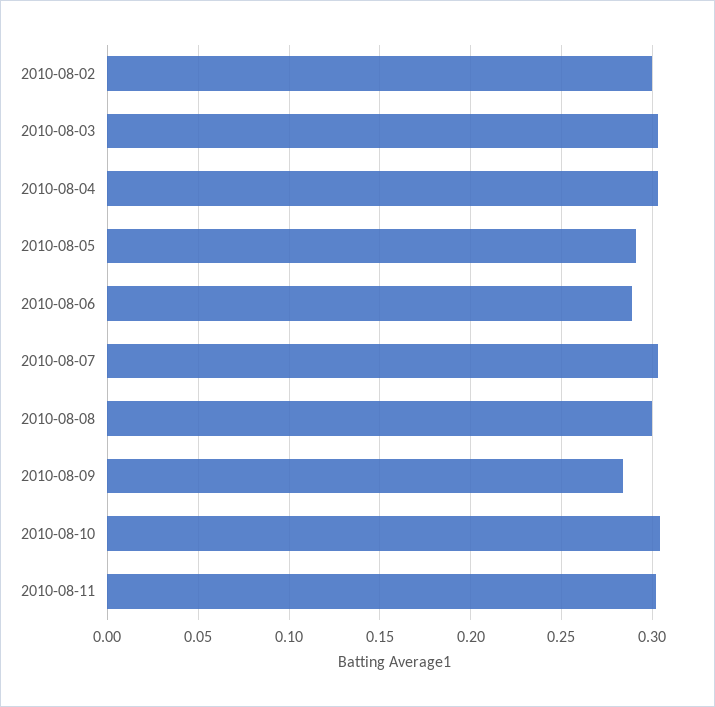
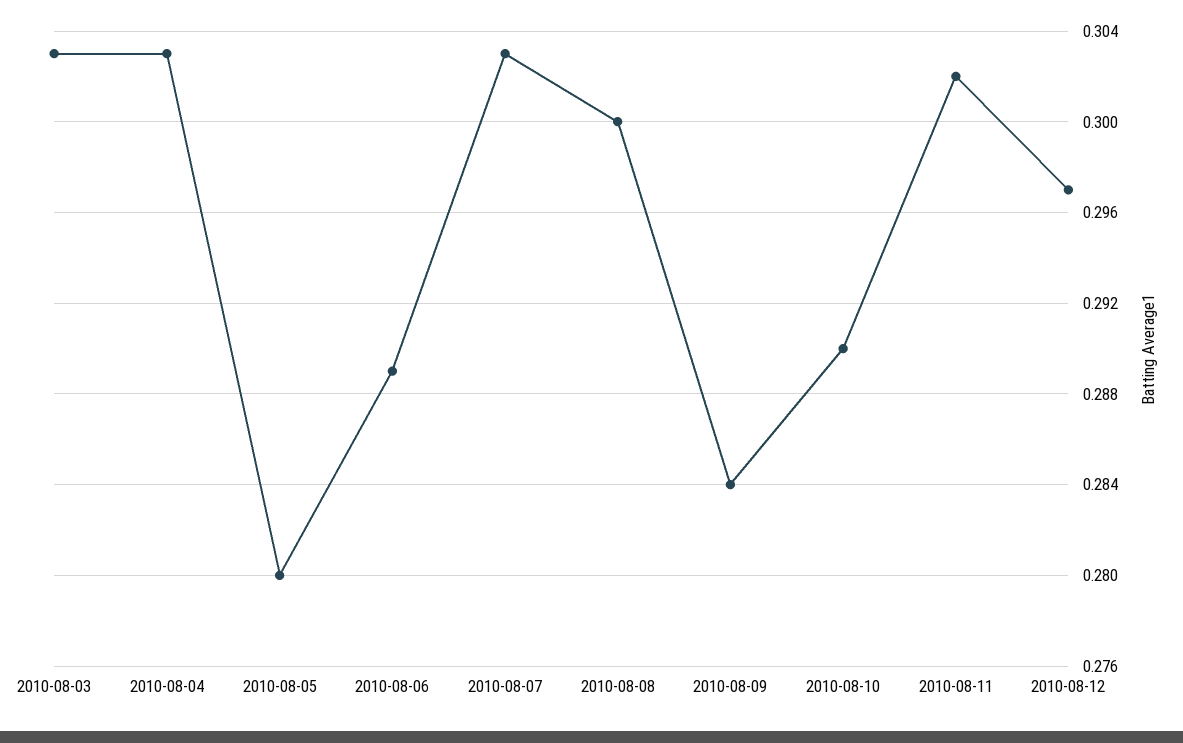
2010-08-02: 0.3 -> none
2010-08-05: 0.29 -> 0.28
2010-08-10: 0.305 -> 0.29
2010-08-12: none -> 0.297

